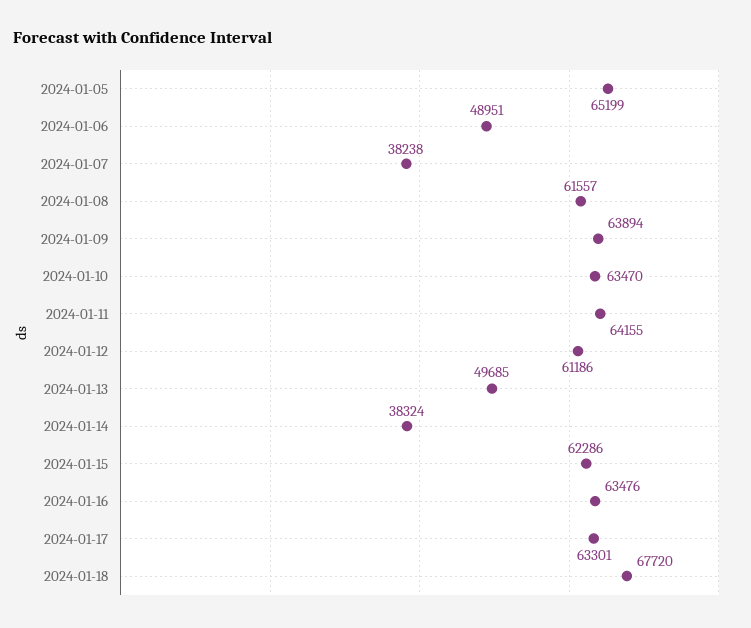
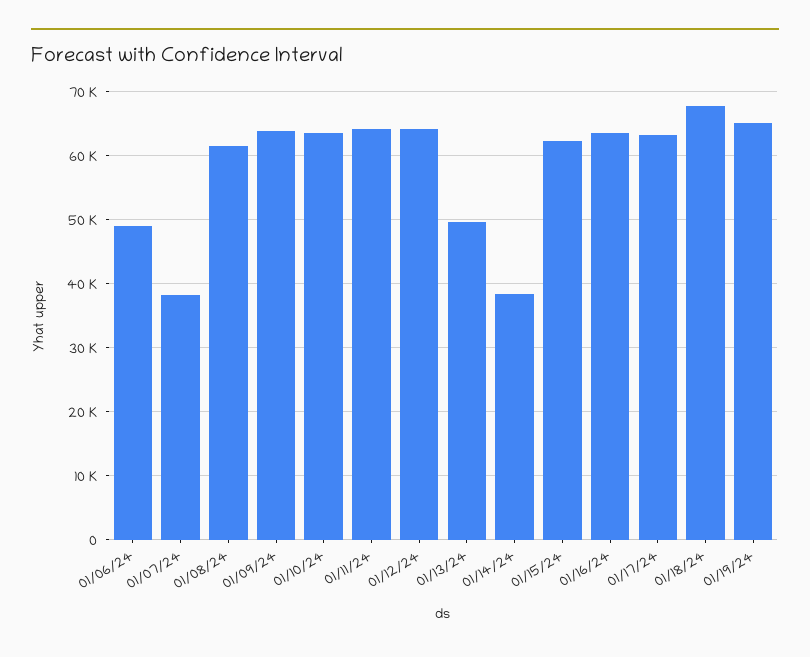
2024-01-05: 65199 -> none
2024-01-12: 61186 -> 64000
01/19/24: none -> 65000

